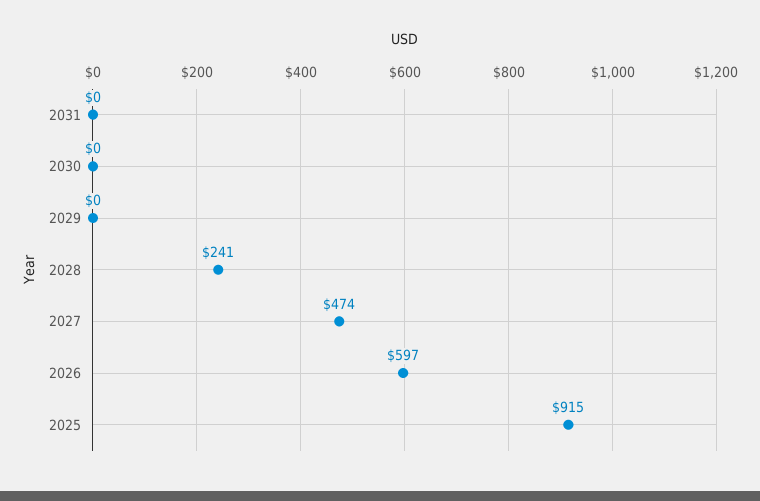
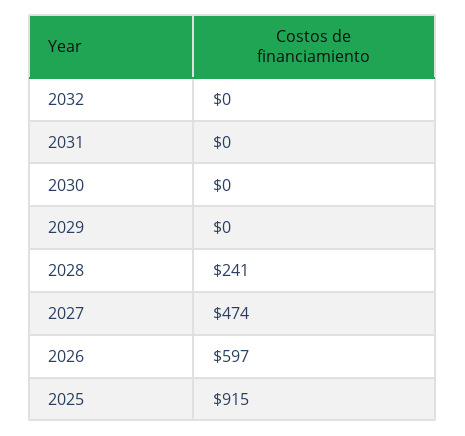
2032: none -> 0

